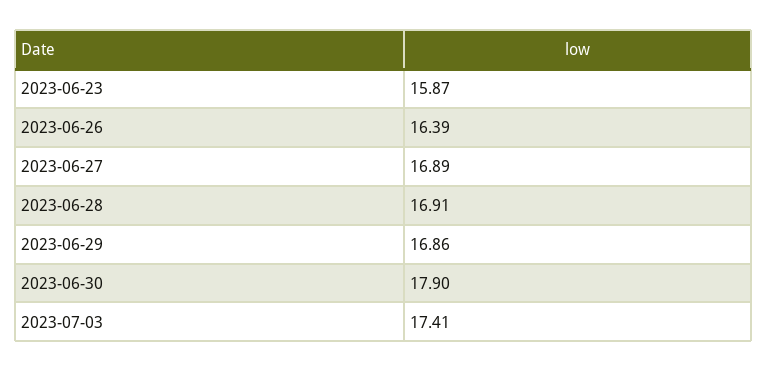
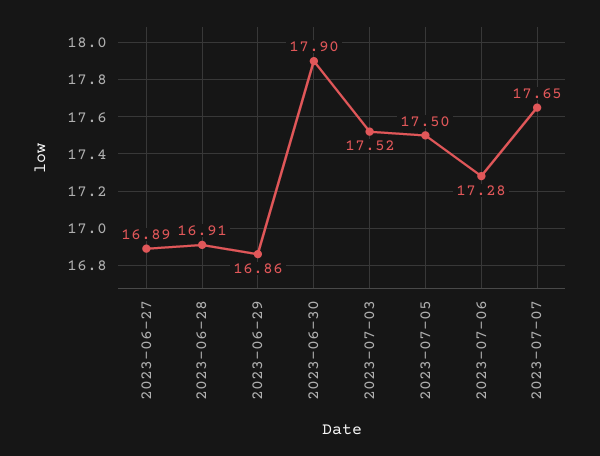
2023-06-23: 15.87 -> none
2023-06-26: 16.39 -> none
2023-07-03: 17.41 -> 17.52
2023-07-05: none -> 17.5
2023-07-06: none -> 17.28
2023-07-07: none -> 17.65

